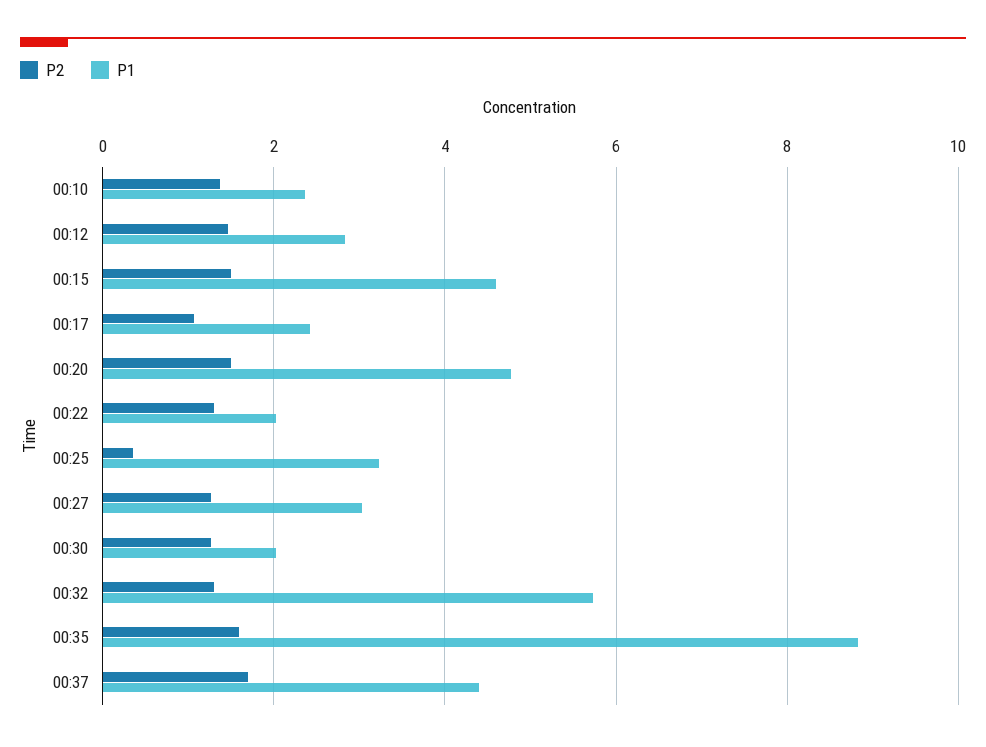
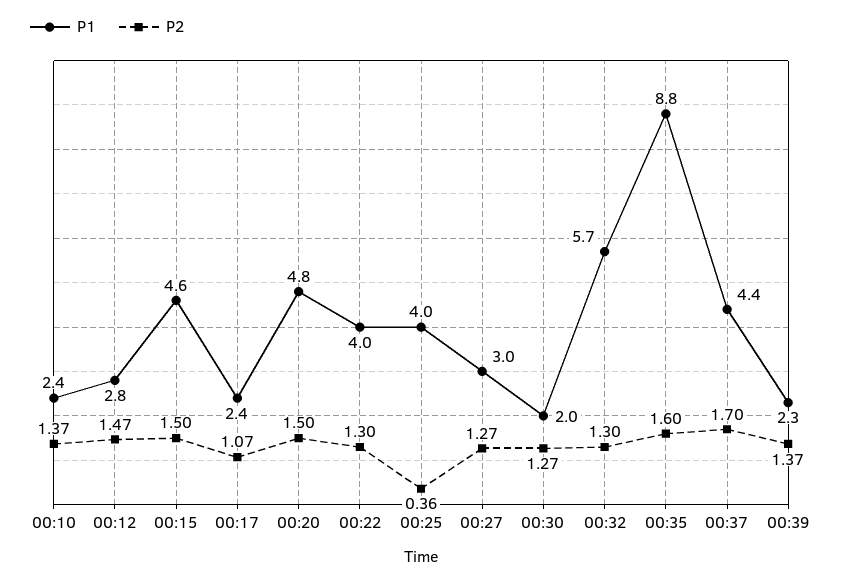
P1, 00:22: 2 -> 4
P1, 00:25: 3.2 -> 4
P1, 00:39: none -> 2.3
P2, 00:39: none -> 1.37

